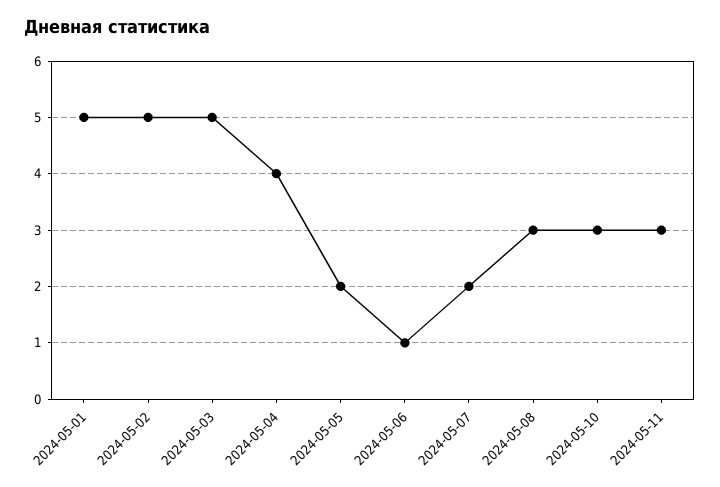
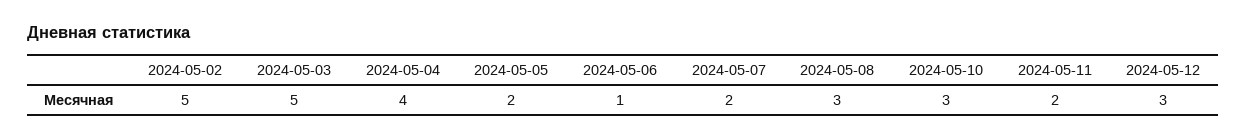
2024-05-01: 5 -> none
2024-05-11: 3 -> 2
2024-05-12: none -> 3

